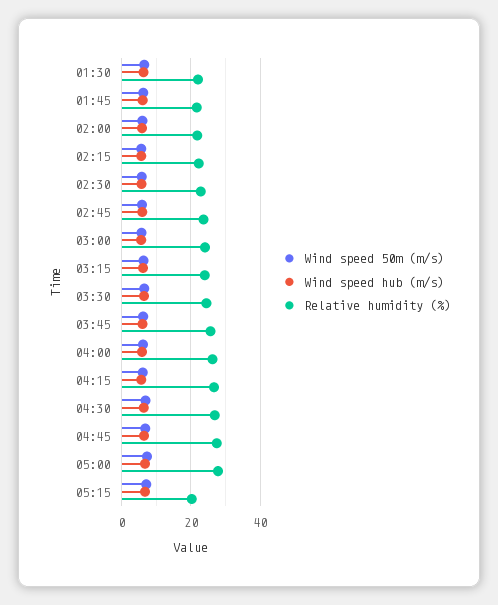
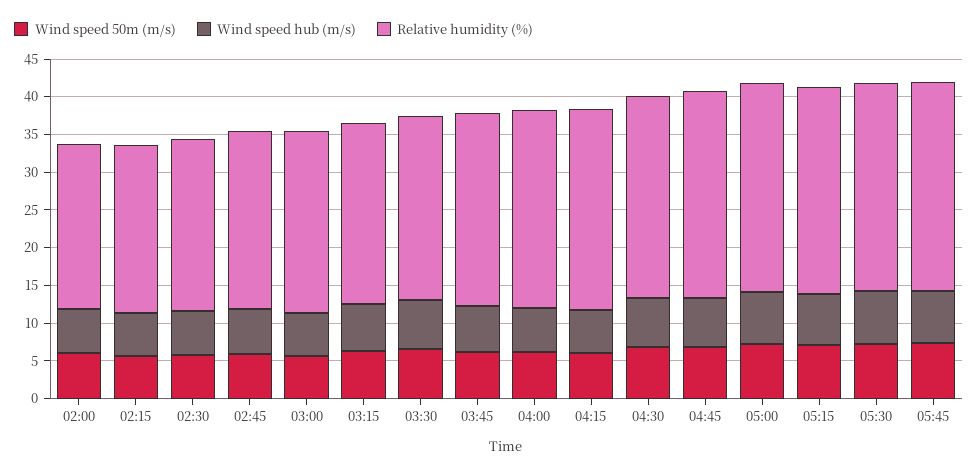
Wind speed 50m (m/s), 01:30: 6 -> none
Wind speed hub (m/s), 01:30: 6 -> none
Relative humidity (%), 01:30: 22 -> none
Wind speed 50m (m/s), 01:45: 6 -> none
Wind speed hub (m/s), 01:45: 6 -> none
Relative humidity (%), 01:45: 22 -> none
Relative humidity (%), 05:15: 20 -> 27.5
Wind speed 50m (m/s), 05:30: none -> 7.5
Wind speed hub (m/s), 05:30: none -> 7.5
Relative humidity (%), 05:30: none -> 27.5
Wind speed 50m (m/s), 05:45: none -> 7.5
Wind speed hub (m/s), 05:45: none -> 7.5
Relative humidity (%), 05:45: none -> 27.5

